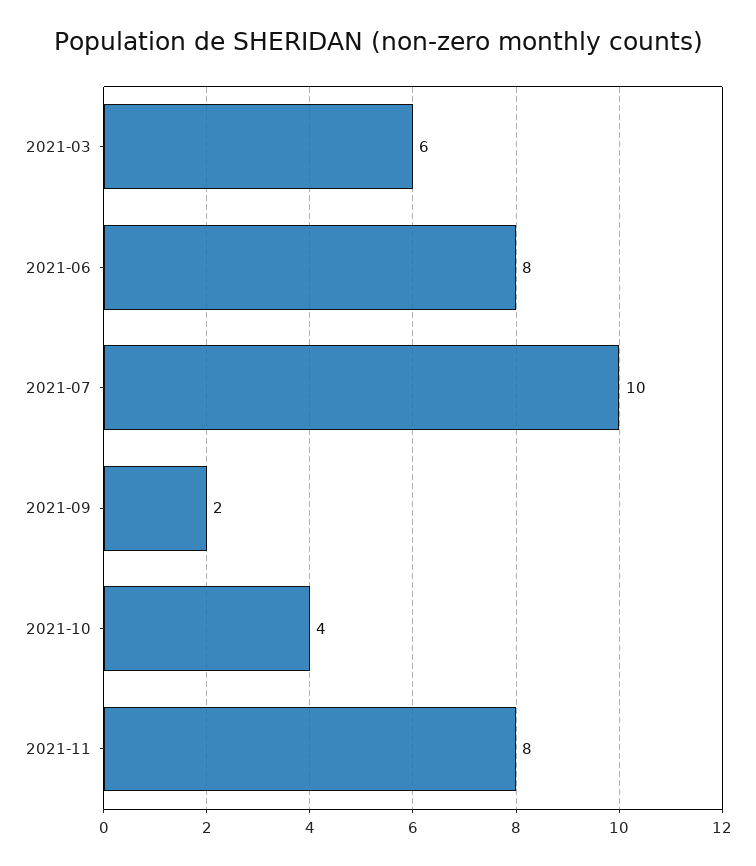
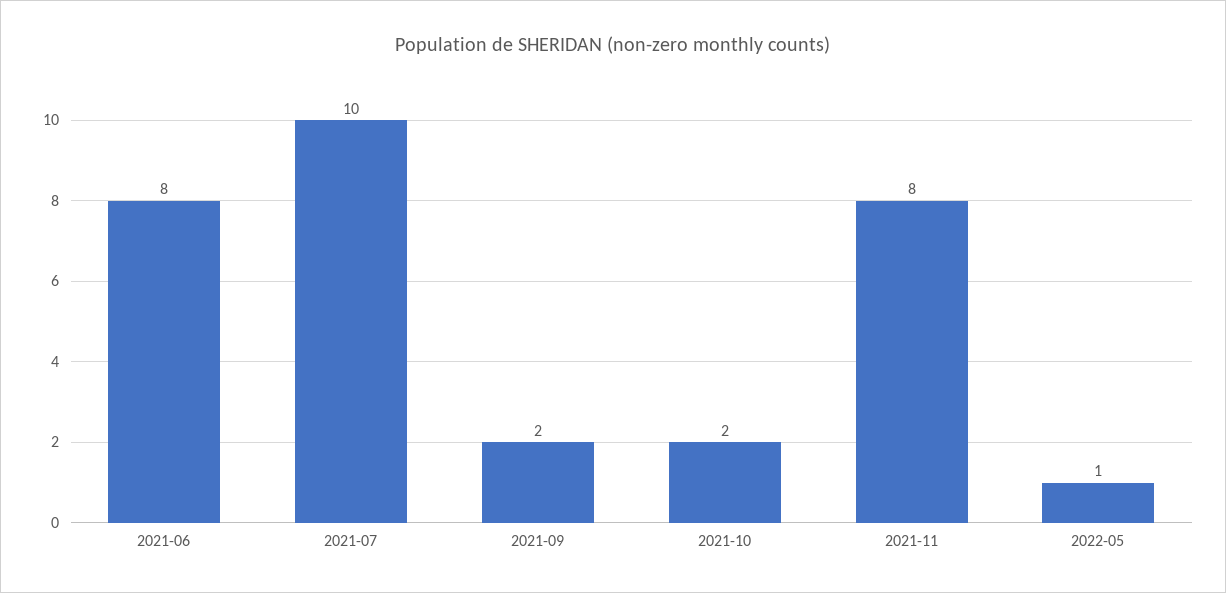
2021-03: 6 -> none
2021-10: 4 -> 2
2022-05: none -> 1

